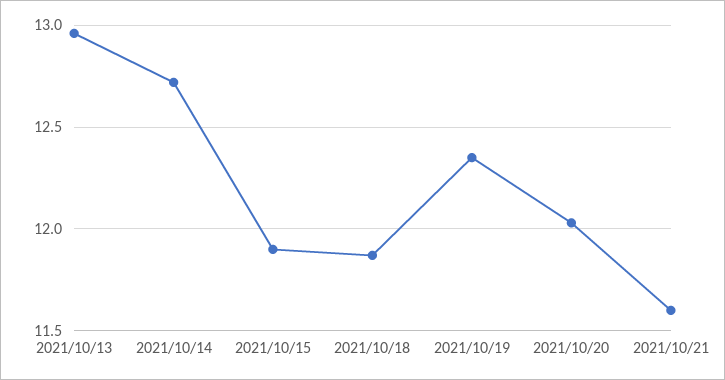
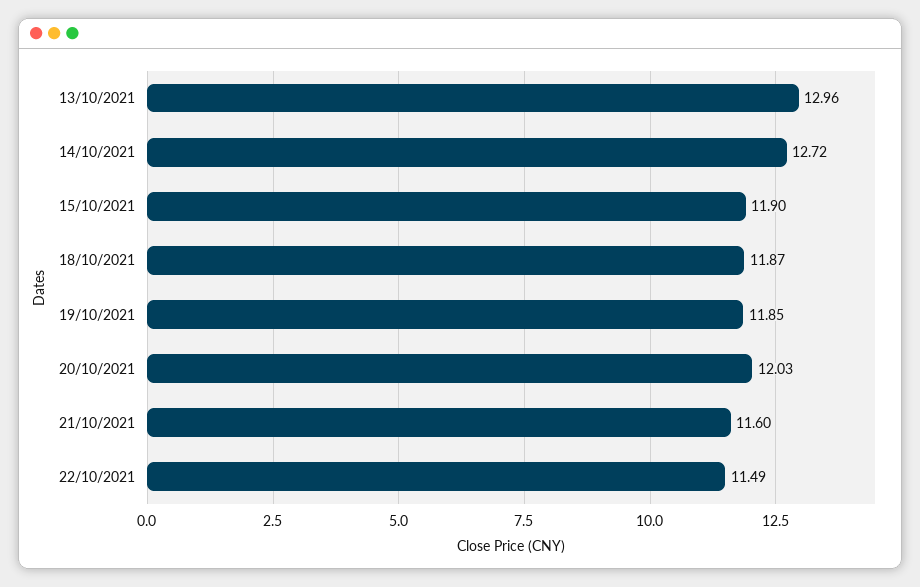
2021/10/19: 12.35 -> 11.85
22/10/2021: none -> 11.49

